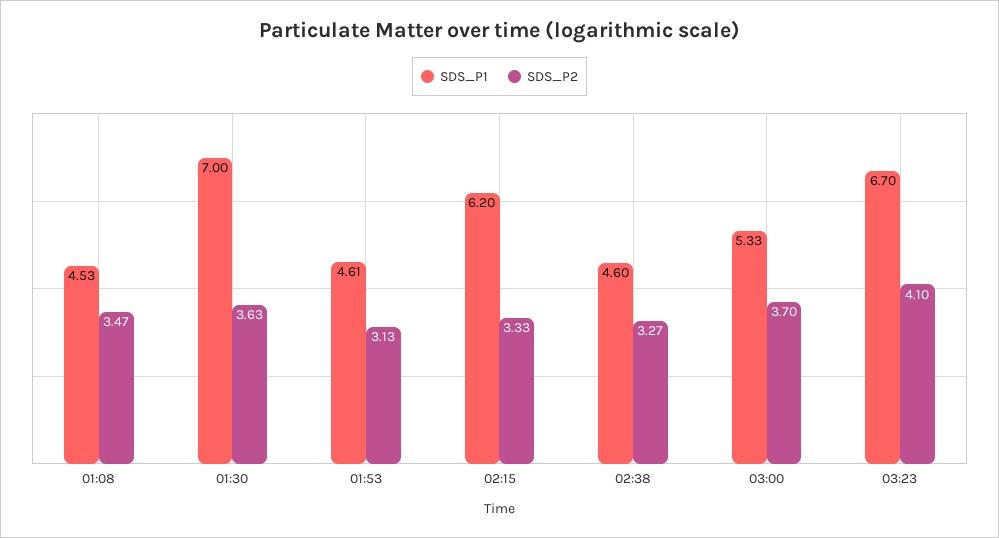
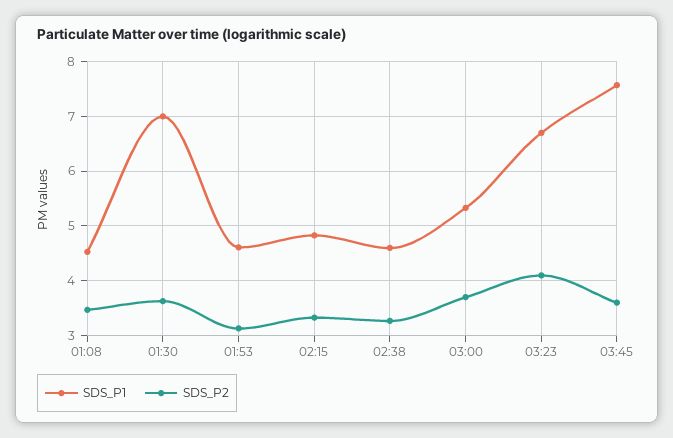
SDS_P1, 02:15: 6.2 -> 4.8
SDS_P1, 03:45: none -> 7.6
SDS_P2, 03:45: none -> 3.6

